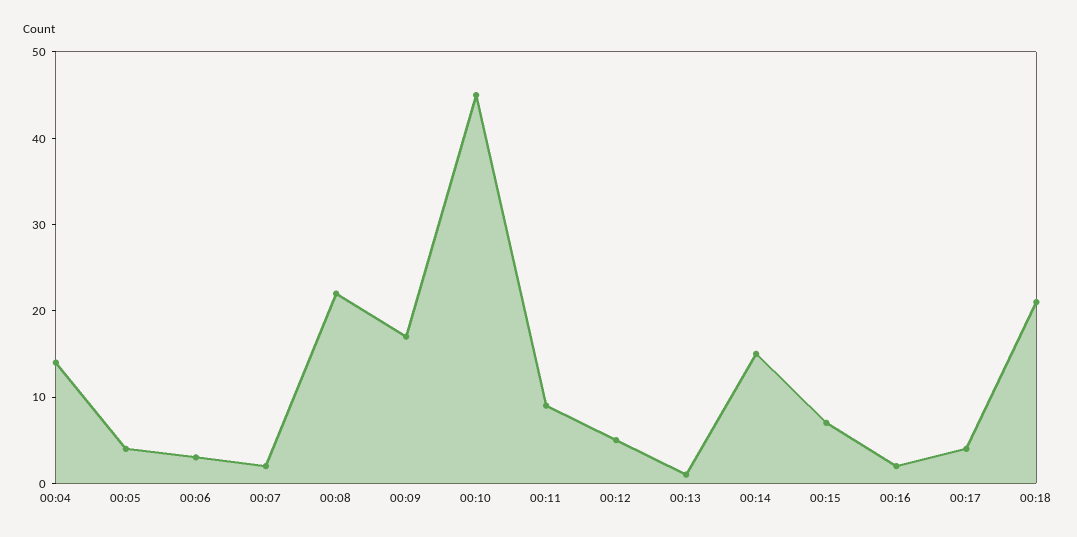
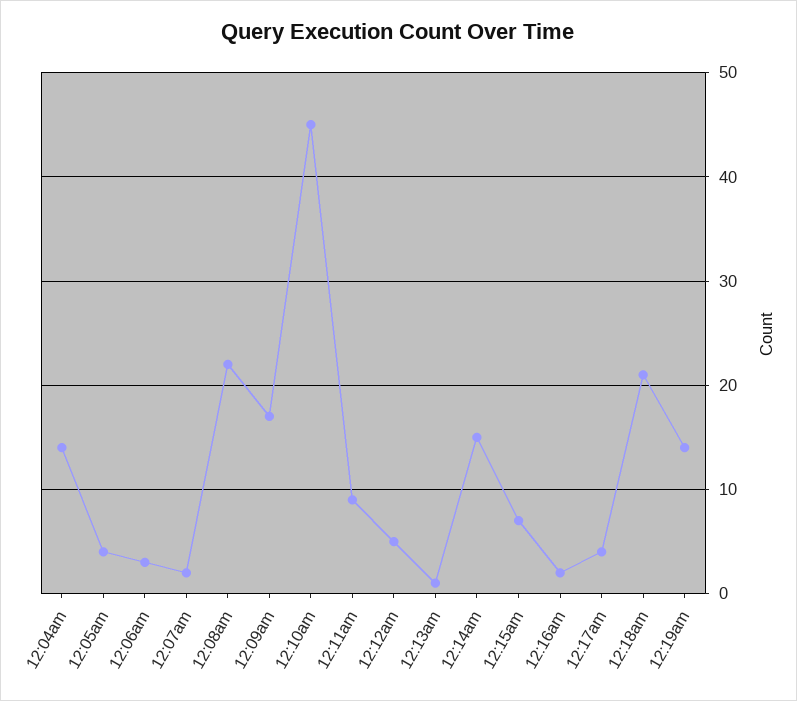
12:19am: none -> 14

